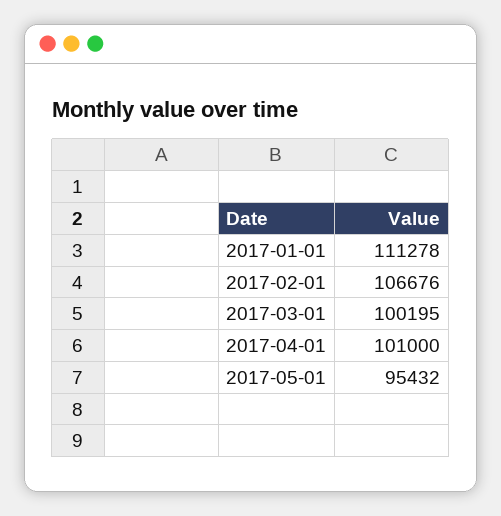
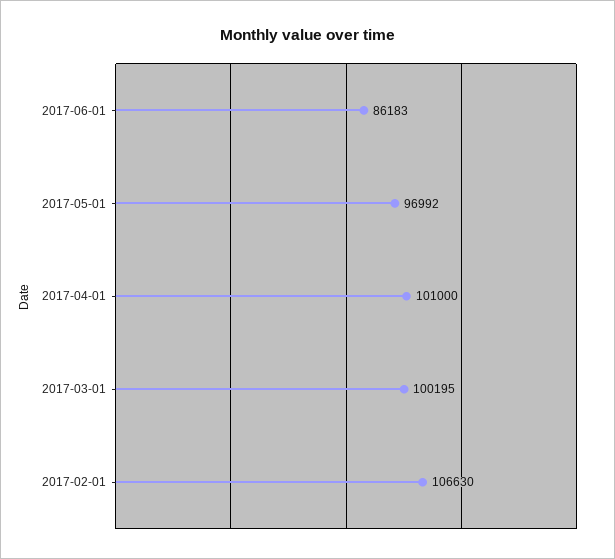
2017-01-01: 111278 -> none
2017-02-01: 106676 -> 106630
2017-05-01: 95432 -> 96992
2017-06-01: none -> 86183

